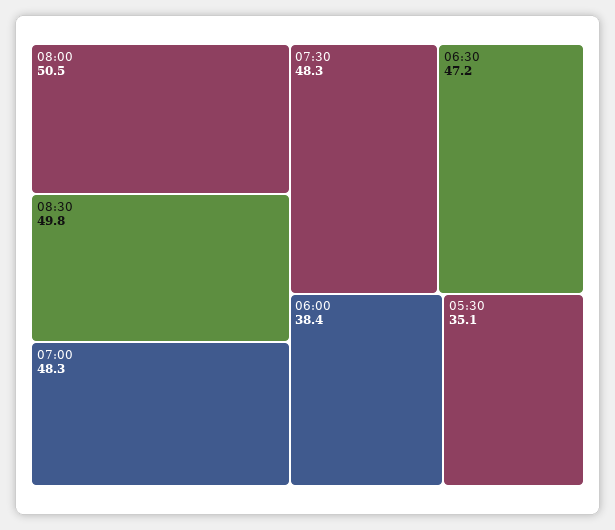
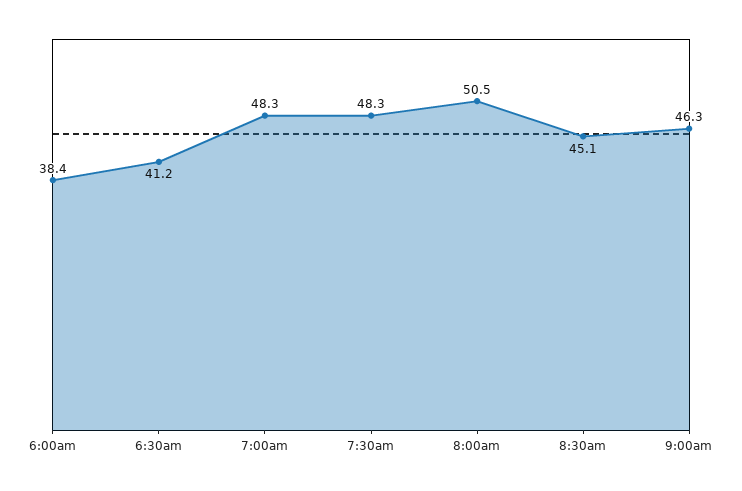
08:30: 49.8 -> 45.1
06:30: 47.2 -> 41.2
05:30: 35.1 -> none
9:00am: none -> 46.3

